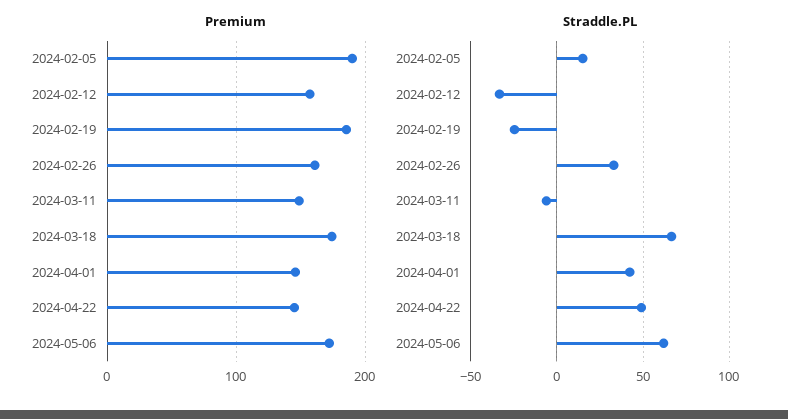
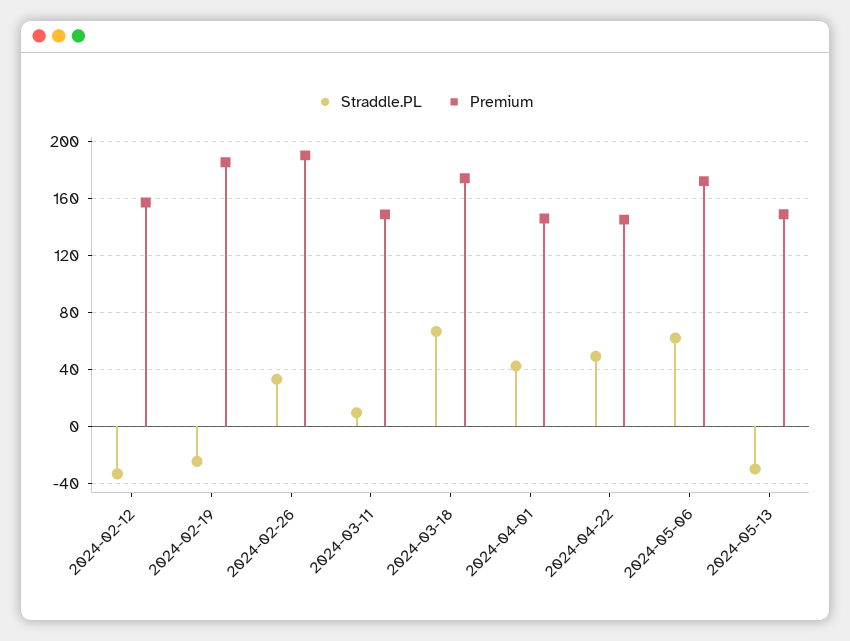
Premium, 2024-02-05: 190 -> none
Premium, 2024-02-26: 160 -> 190
Straddle.PL, 2024-02-05: 15 -> none
Straddle.PL, 2024-03-11: -5 -> 10
Straddle.PL, 2024-05-13: none -> -30
Premium, 2024-05-13: none -> 150

